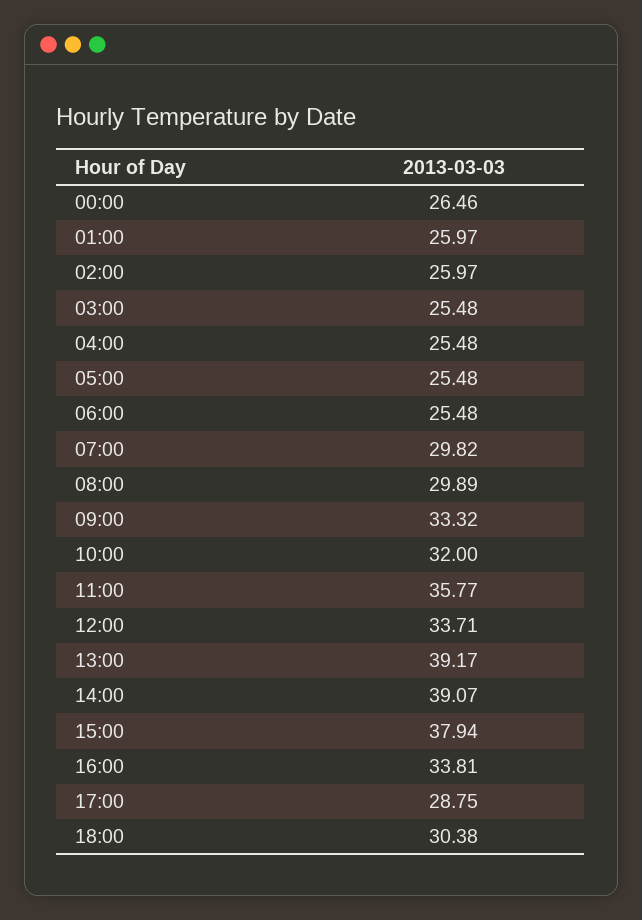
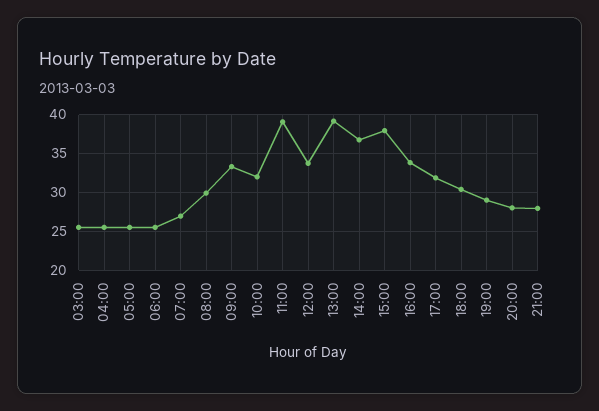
00:00: 26.46 -> none
01:00: 25.97 -> none
02:00: 25.97 -> none
07:00: 29.82 -> 27
11:00: 35.77 -> 39
14:00: 39.07 -> 37
17:00: 28.75 -> 32
19:00: none -> 29
20:00: none -> 28
21:00: none -> 28

